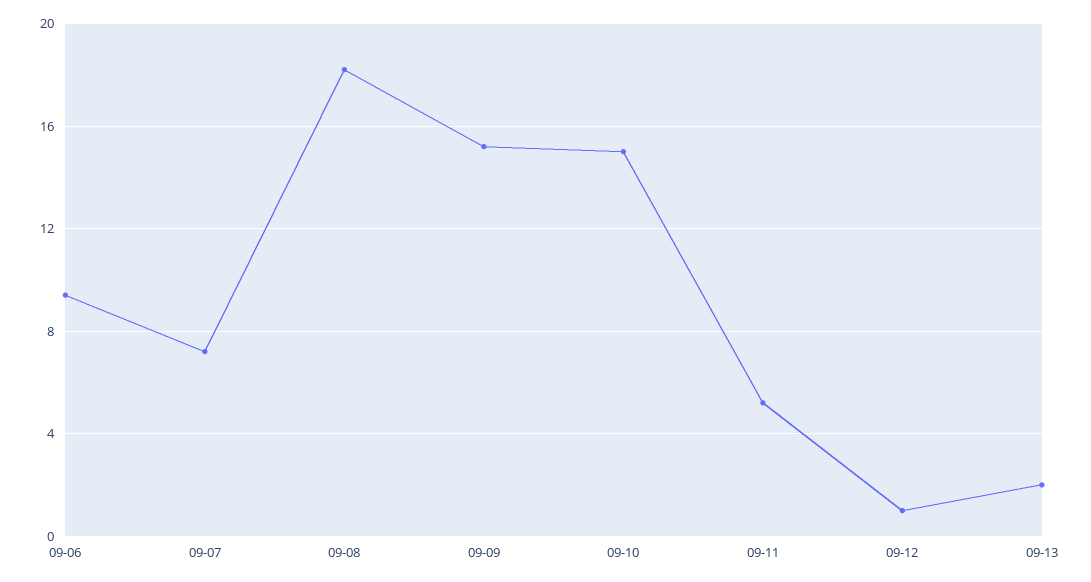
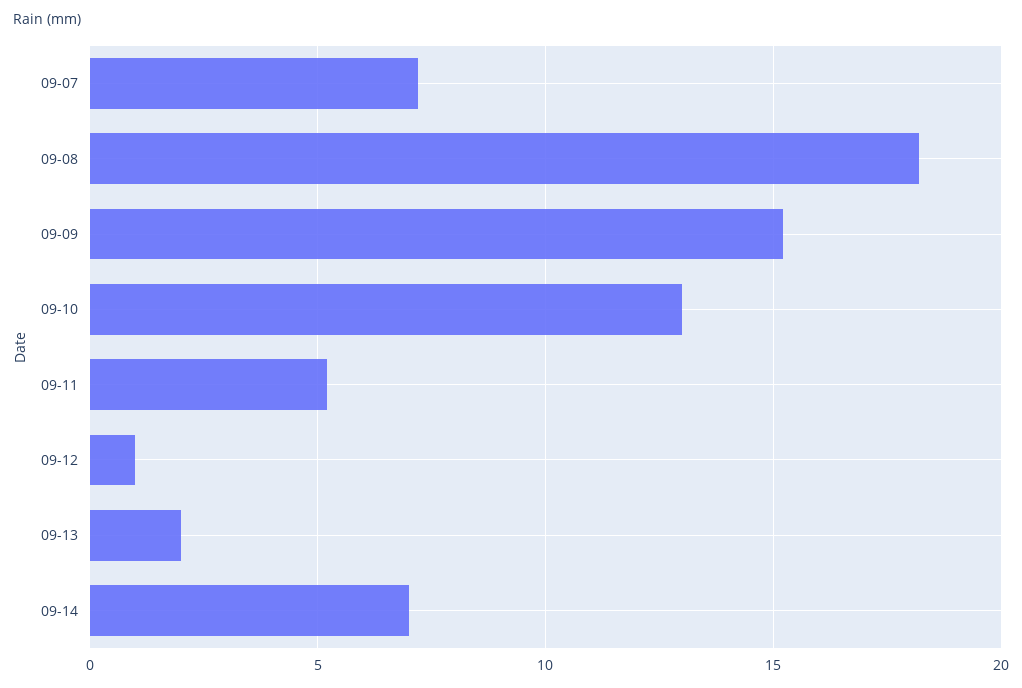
09-06: 9.5 -> none
09-10: 15 -> 13
09-14: none -> 7

